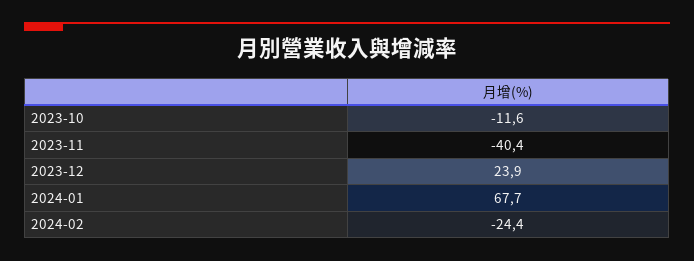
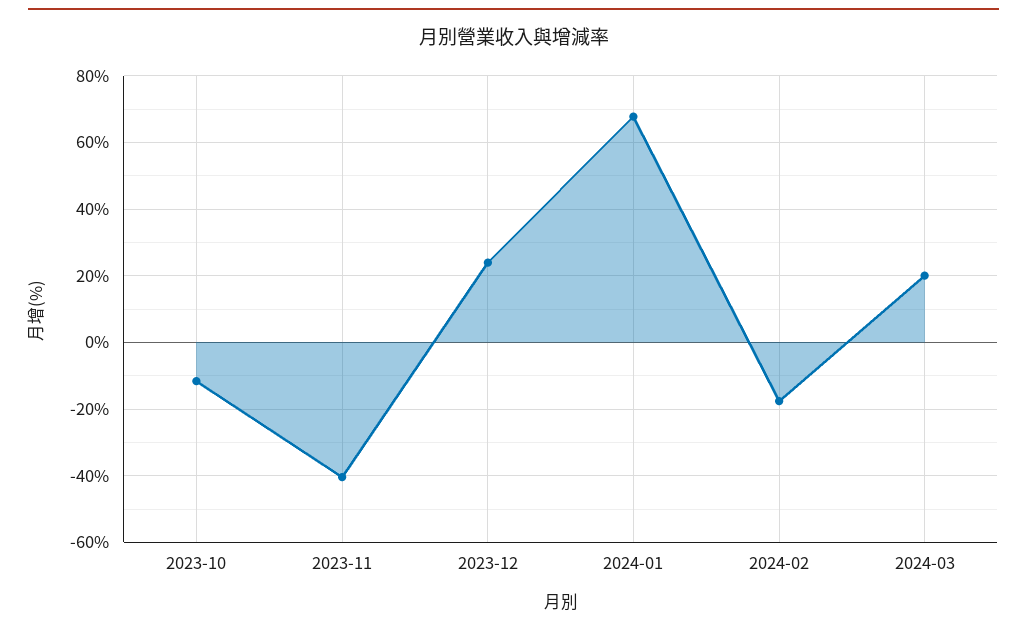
2024-02: -24.4 -> -18
2024-03: none -> 20

